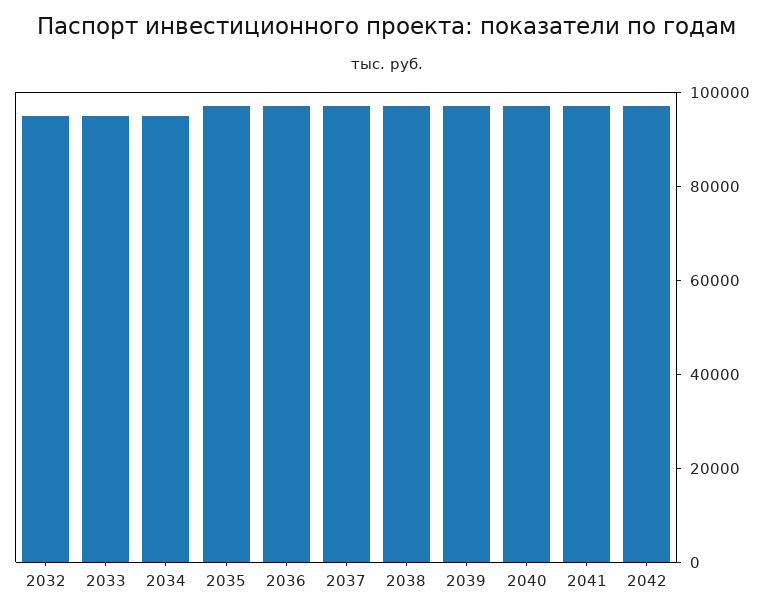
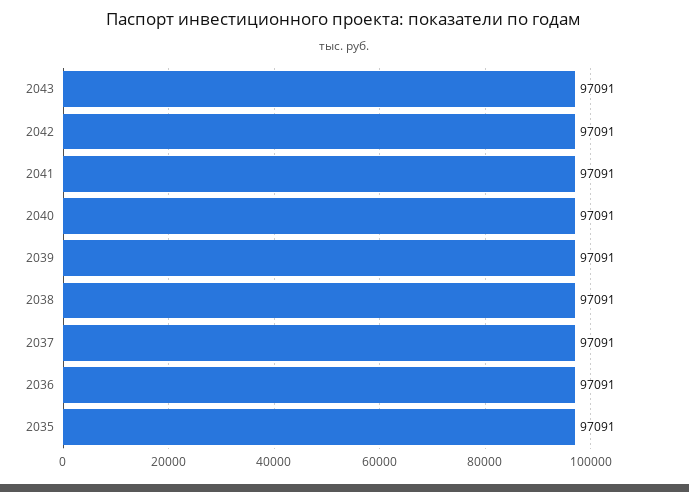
2032: 95000 -> none
2033: 95000 -> none
2034: 95000 -> none
2043: none -> 97091

